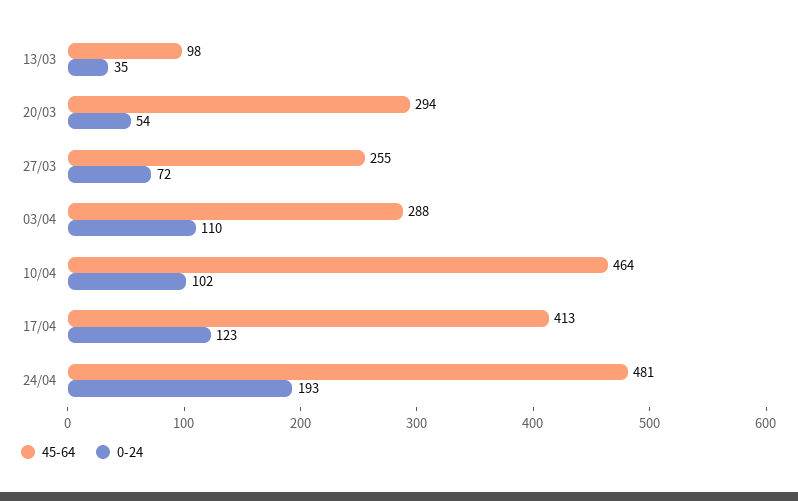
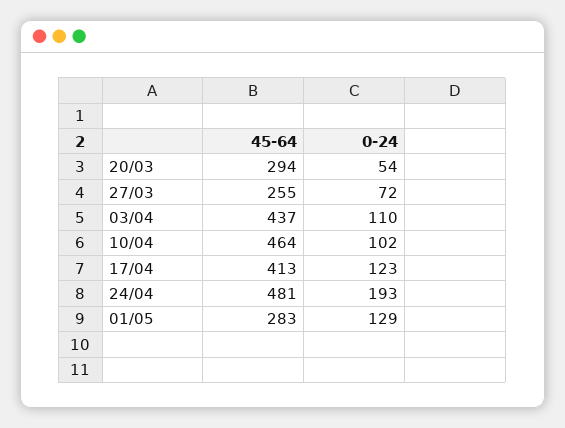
45-64, 13/03: 98 -> none
0-24, 13/03: 35 -> none
45-64, 03/04: 288 -> 437
45-64, 01/05: none -> 283
0-24, 01/05: none -> 129

